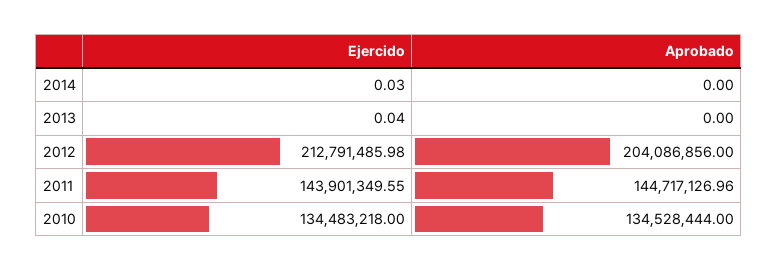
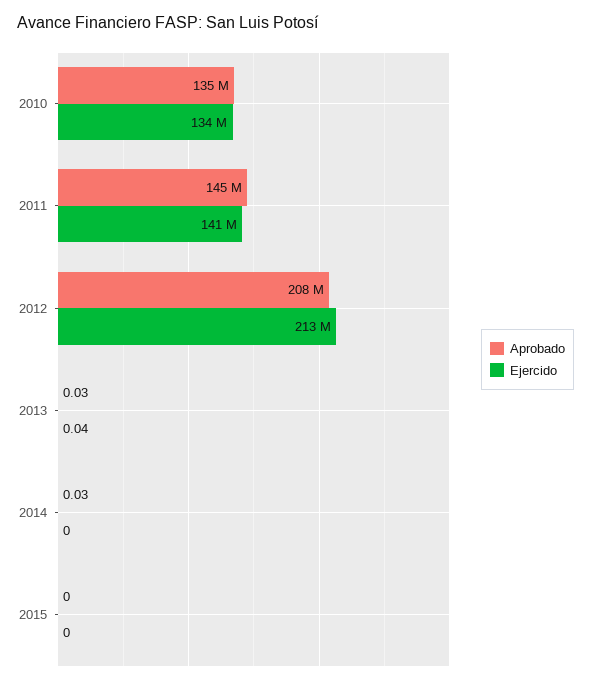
Ejercido, 2014: 0.03 -> 0
Aprobado, 2014: 0 -> 0.03
Aprobado, 2013: 0 -> 0.03
Aprobado, 2012: 204086856 -> 208000000
Ejercido, 2011: 143901349.55 -> 141000000
Aprobado, 2015: none -> 0
Ejercido, 2015: none -> 0

